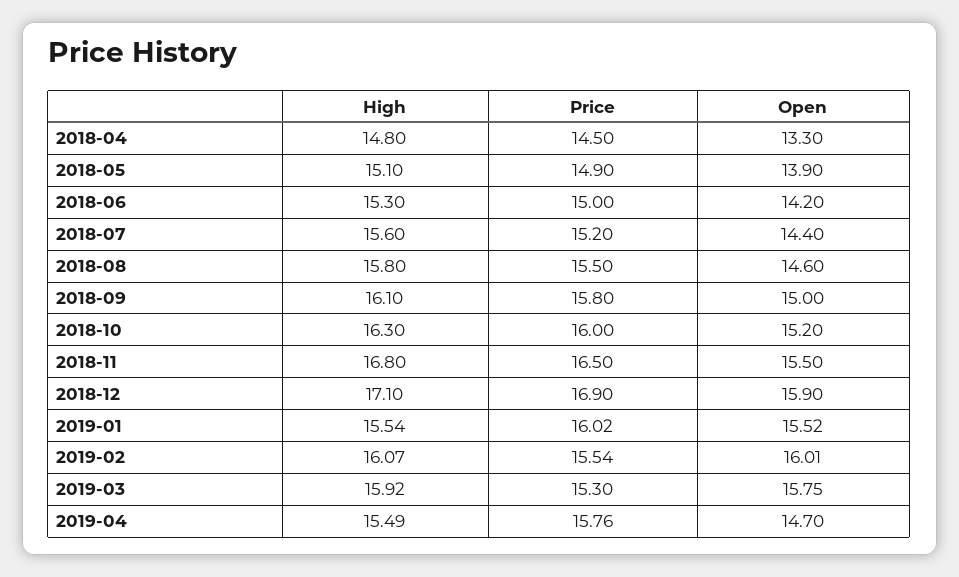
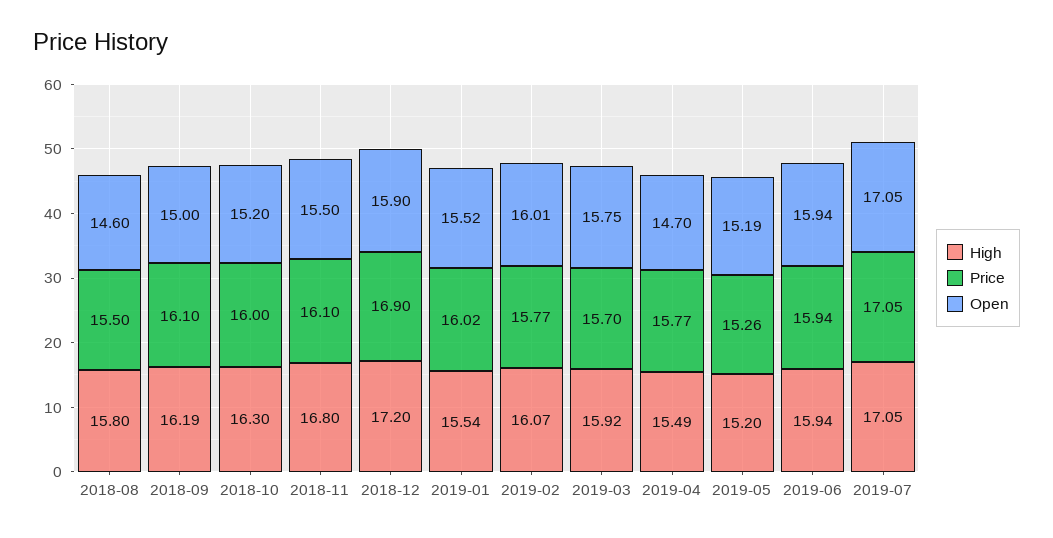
High, 2018-04: 14.8 -> none
Price, 2018-04: 14.5 -> none
Open, 2018-04: 13.3 -> none
High, 2018-05: 15.1 -> none
Price, 2018-05: 14.9 -> none
Open, 2018-05: 13.9 -> none
High, 2018-06: 15.3 -> none
Price, 2018-06: 15 -> none
Open, 2018-06: 14.2 -> none
High, 2018-07: 15.6 -> none
Price, 2018-07: 15.2 -> none
Open, 2018-07: 14.4 -> none
High, 2018-09: 16.1 -> 16.19
Price, 2018-09: 15.8 -> 16.1
Price, 2018-11: 16.5 -> 16.1
High, 2018-12: 17.1 -> 17.2
Price, 2019-02: 15.54 -> 15.77
Price, 2019-03: 15.3 -> 15.7
Price, 2019-04: 15.76 -> 15.77
High, 2019-05: none -> 15.2
Price, 2019-05: none -> 15.26
Open, 2019-05: none -> 15.19
High, 2019-06: none -> 15.94
Price, 2019-06: none -> 15.94
Open, 2019-06: none -> 15.94
High, 2019-07: none -> 17.05
Price, 2019-07: none -> 17.05
Open, 2019-07: none -> 17.05

